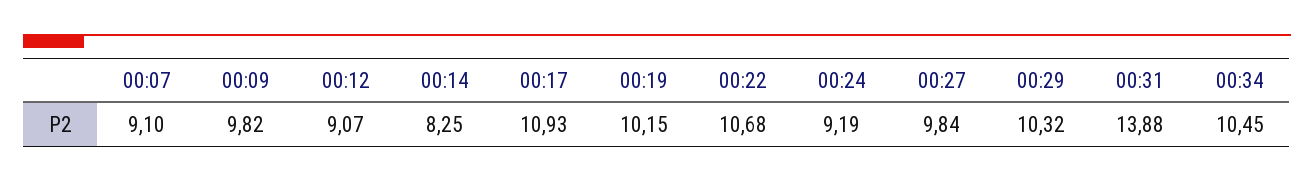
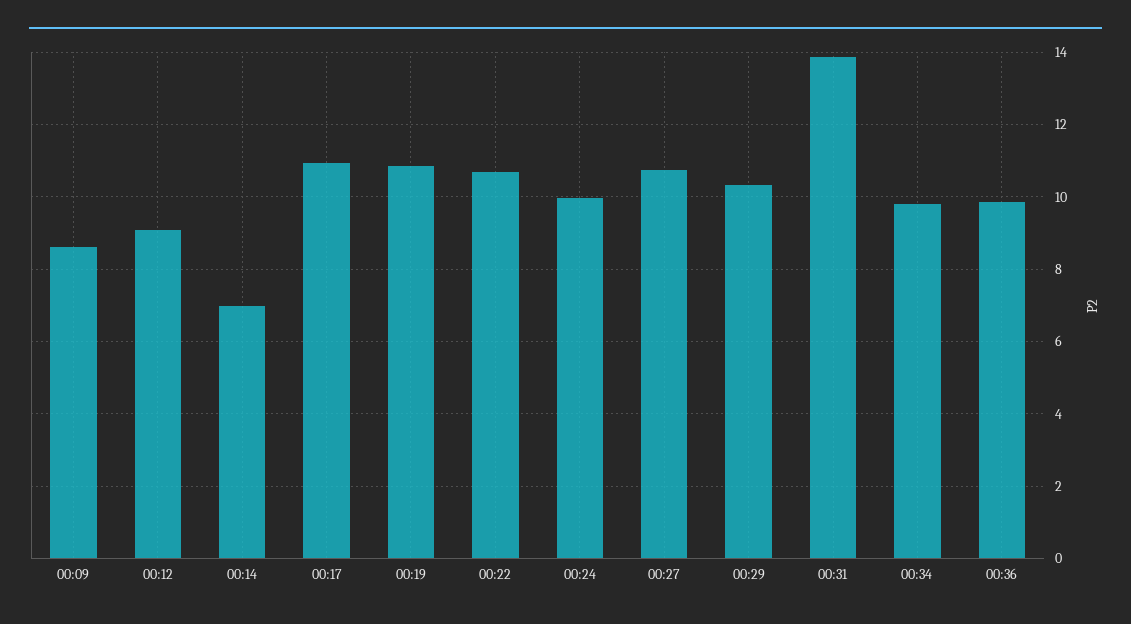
00:07: 9.1 -> none
00:09: 9.82 -> 8.6
00:14: 8.25 -> 7
00:19: 10.15 -> 10.8
00:24: 9.19 -> 10
00:27: 9.84 -> 10.8
00:34: 10.45 -> 9.8
00:36: none -> 9.8

